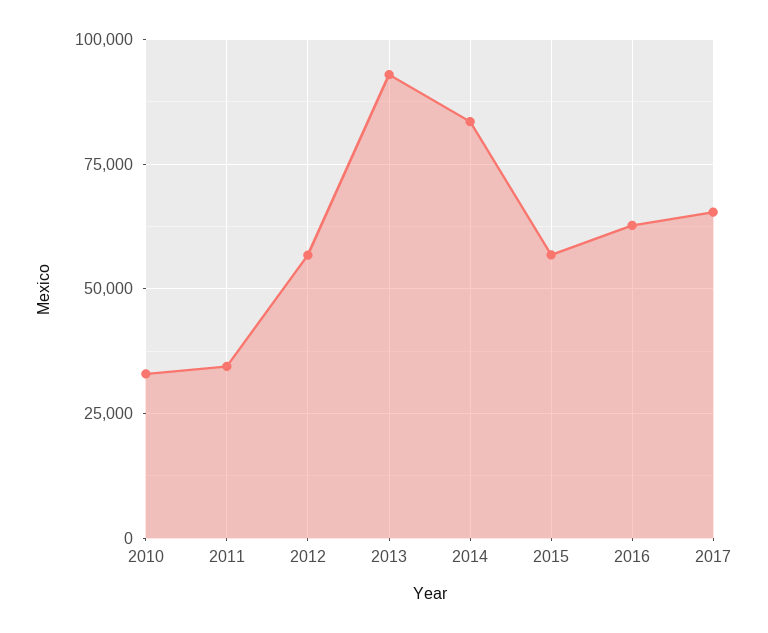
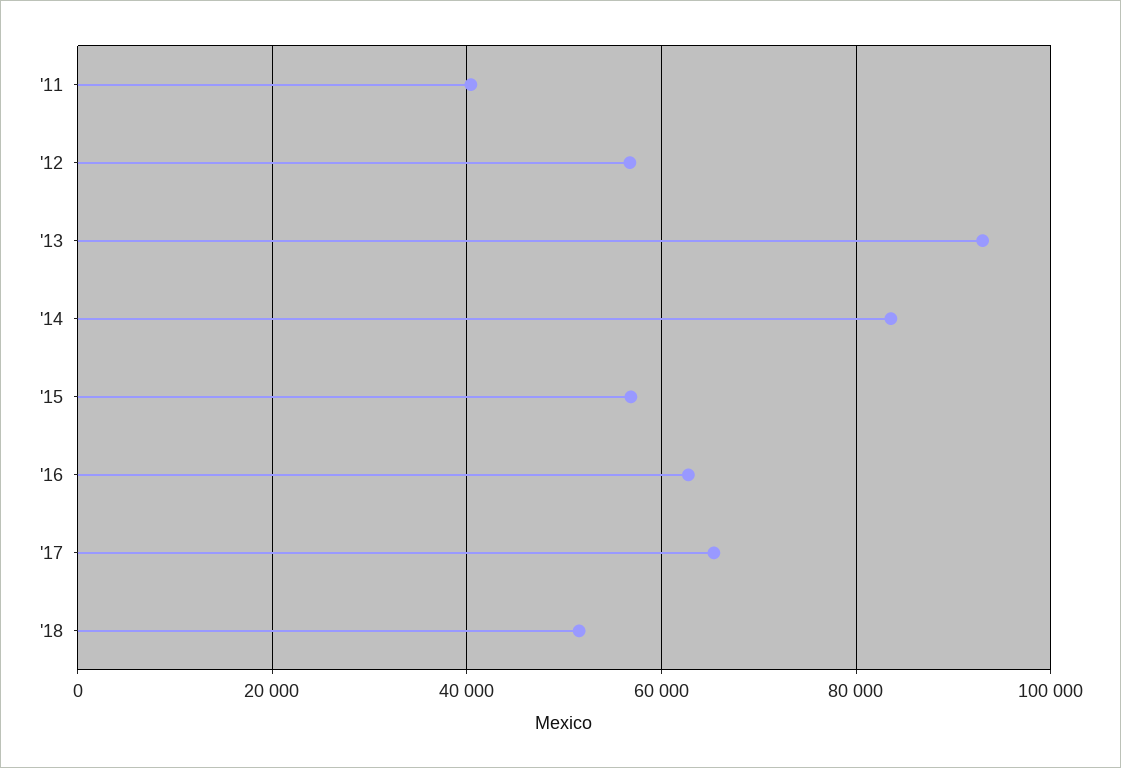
2010: 32500 -> none
2011: 35000 -> 40000
'18: none -> 52000

